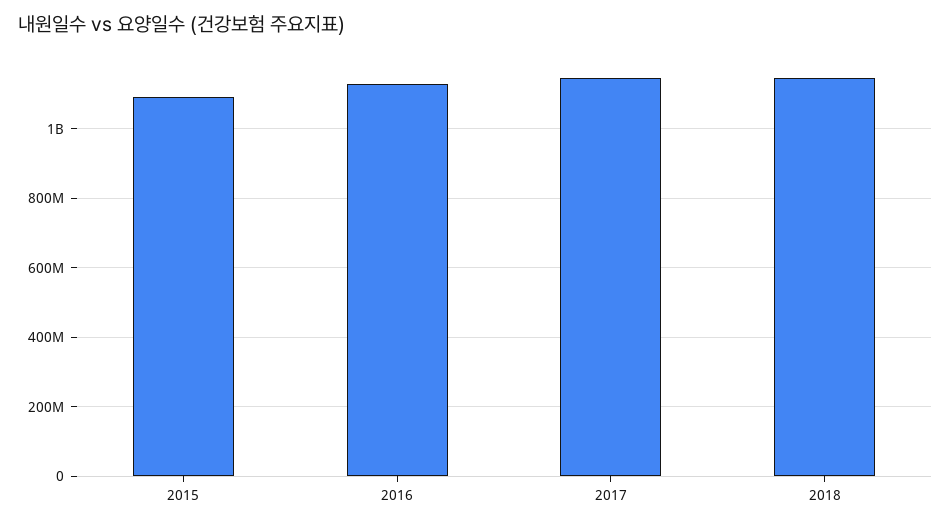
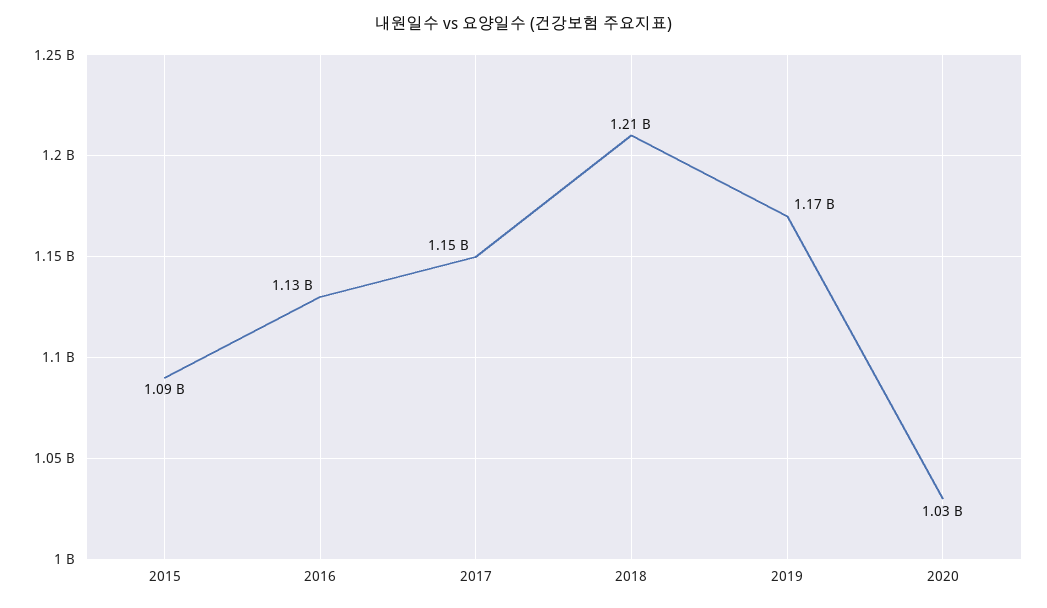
2018: 1140000000 -> 1210000000
2019: none -> 1170000000
2020: none -> 1030000000

